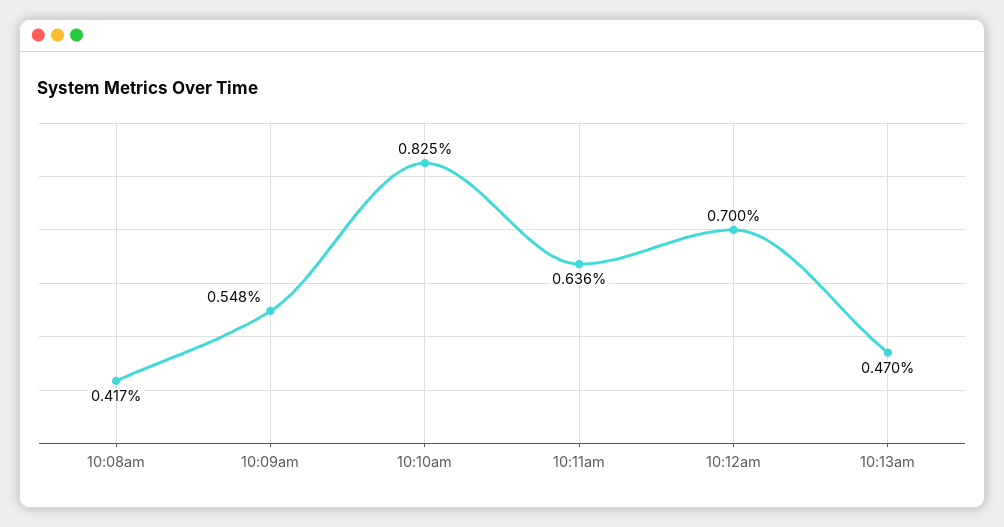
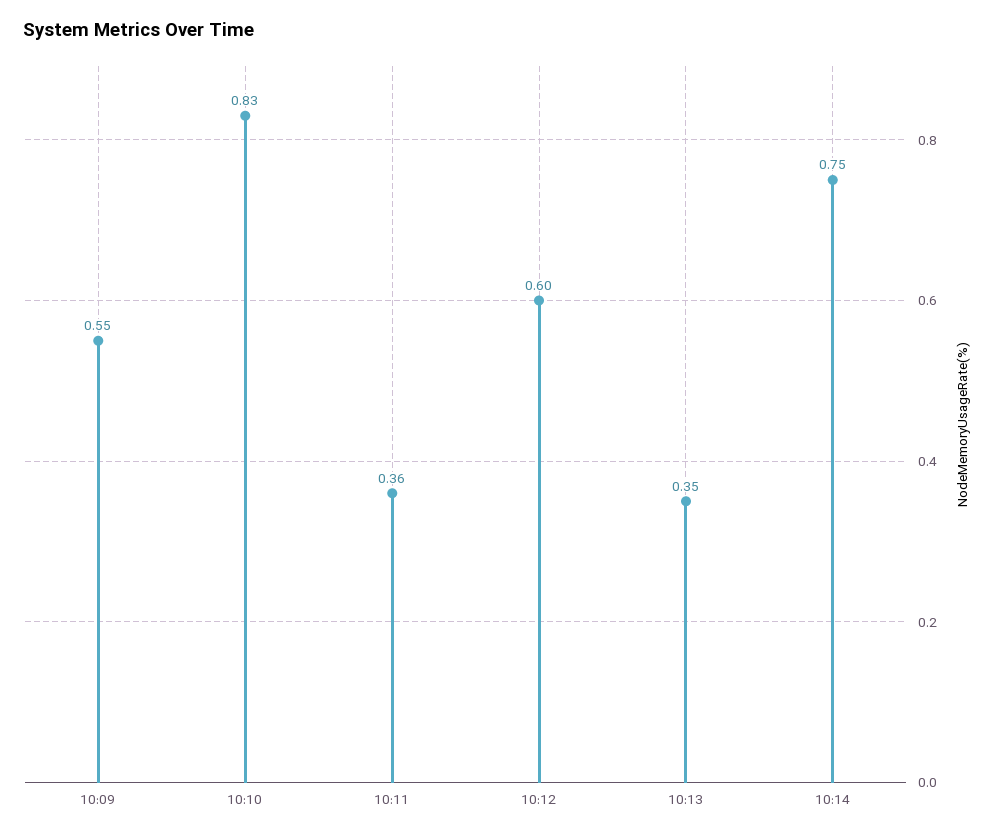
10:08am: 0.417 -> none
10:11am: 0.636 -> 0.36
10:12am: 0.7 -> 0.6
10:13am: 0.47 -> 0.35
10:14: none -> 0.75

